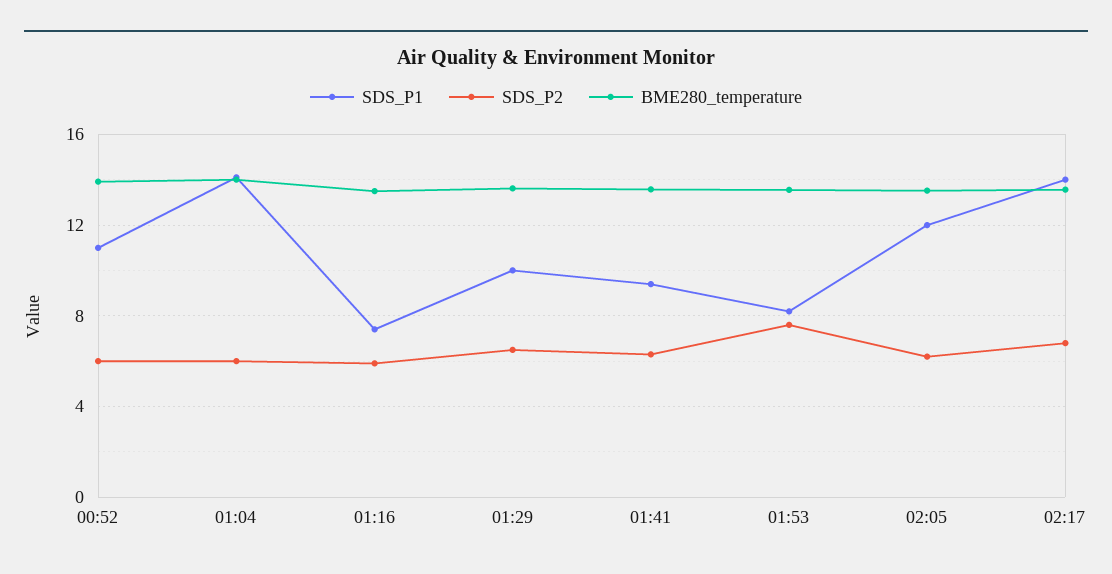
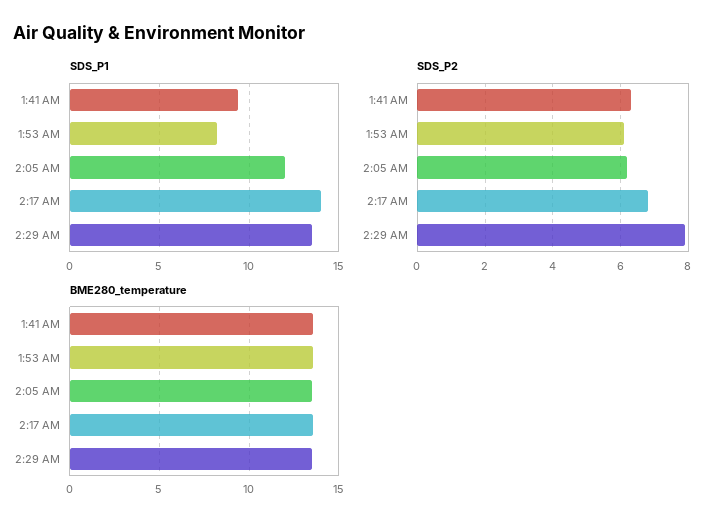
SDS_P1, 00:52: 11 -> none
SDS_P2, 00:52: 6 -> none
BME280_temperature, 00:52: 14 -> none
SDS_P1, 01:04: 14 -> none
SDS_P2, 01:04: 6 -> none
BME280_temperature, 01:04: 14 -> none
SDS_P1, 01:16: 7.5 -> none
SDS_P2, 01:16: 6 -> none
BME280_temperature, 01:16: 13.5 -> none
SDS_P1, 01:29: 10 -> none
SDS_P2, 01:29: 6.5 -> none
BME280_temperature, 01:29: 13.5 -> none
SDS_P2, 01:53: 7.5 -> 6
SDS_P1, 2:29 AM: none -> 13.5
SDS_P2, 2:29 AM: none -> 8
BME280_temperature, 2:29 AM: none -> 13.5

